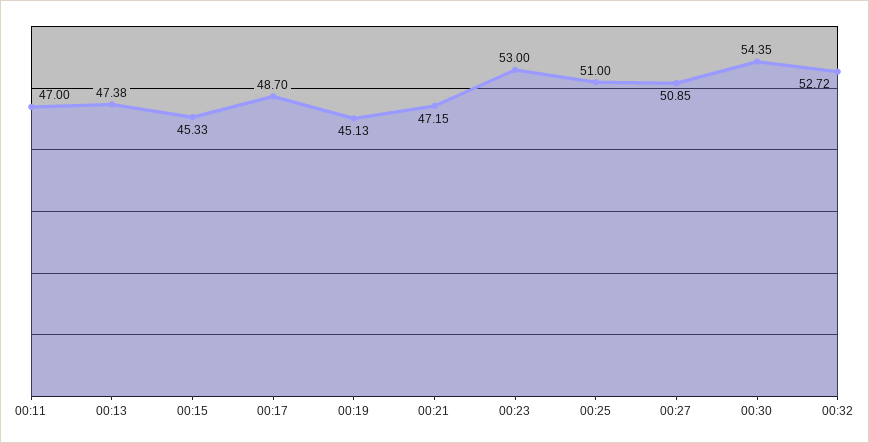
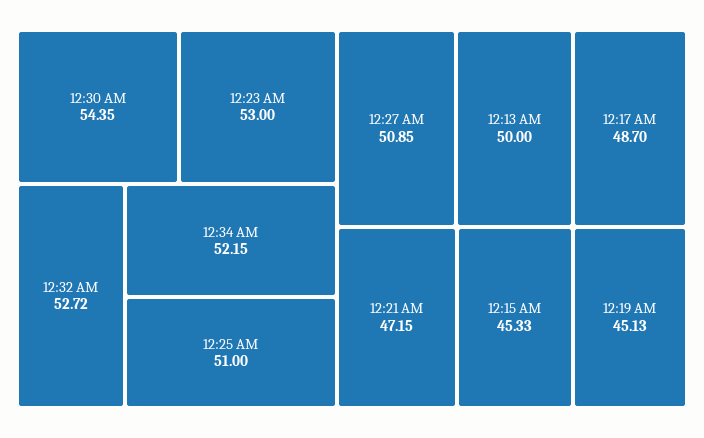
00:11: 47 -> none
00:13: 47.38 -> 50
12:34 AM: none -> 52.15

